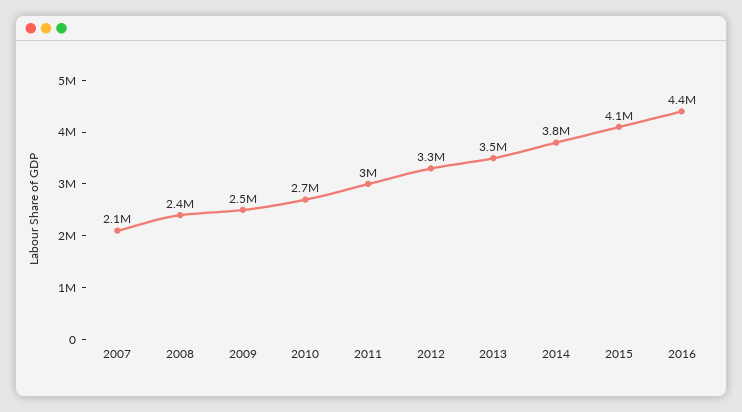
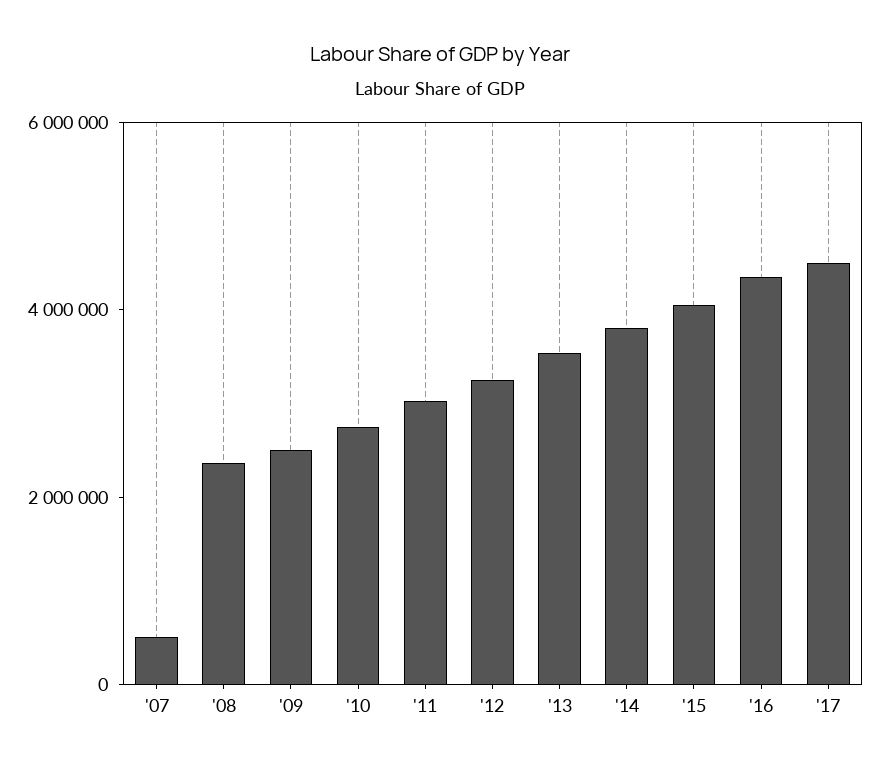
2007: 2100000 -> 500000
'17: none -> 4500000

